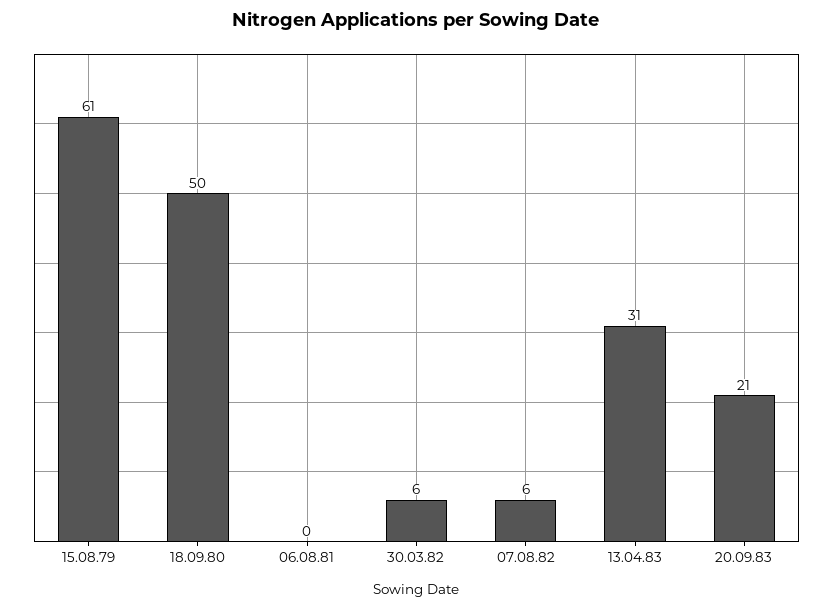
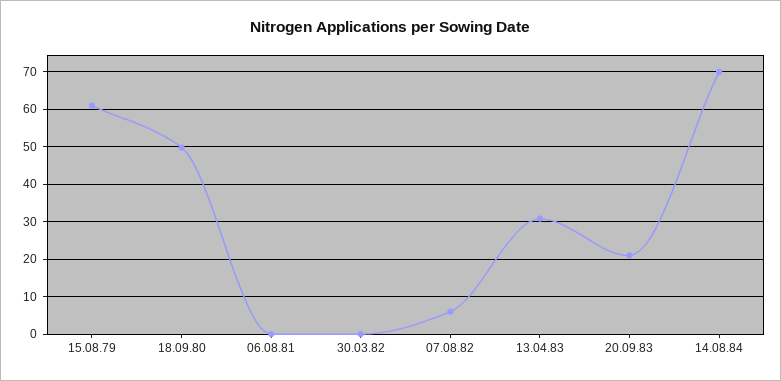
30.03.82: 6 -> 0
14.08.84: none -> 70

